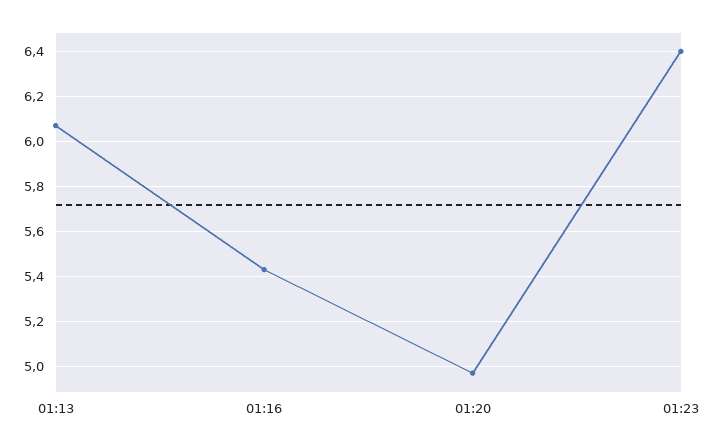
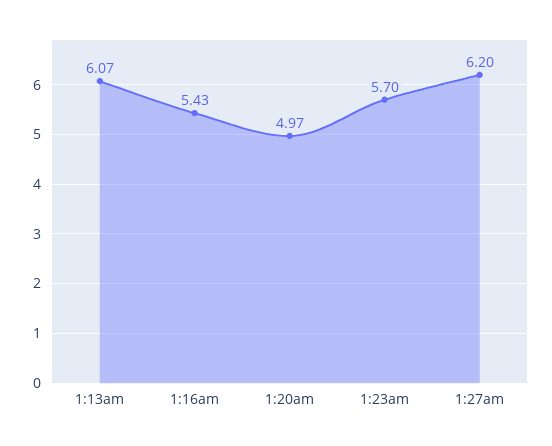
01:23: 6.4 -> 5.7
1:27am: none -> 6.2

